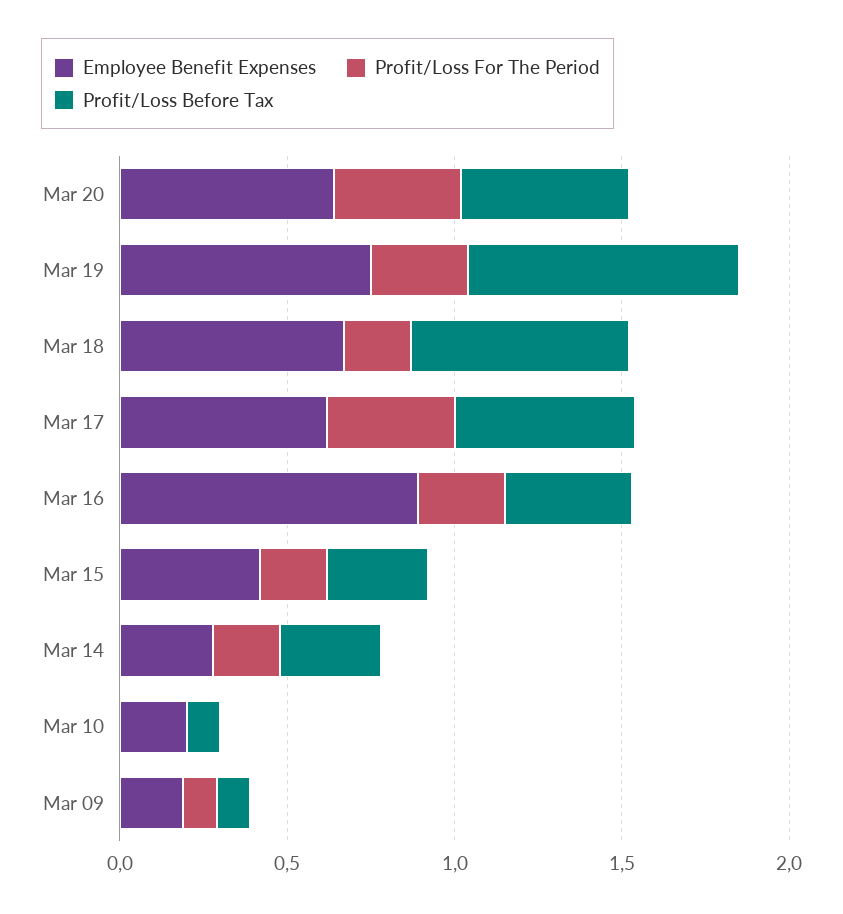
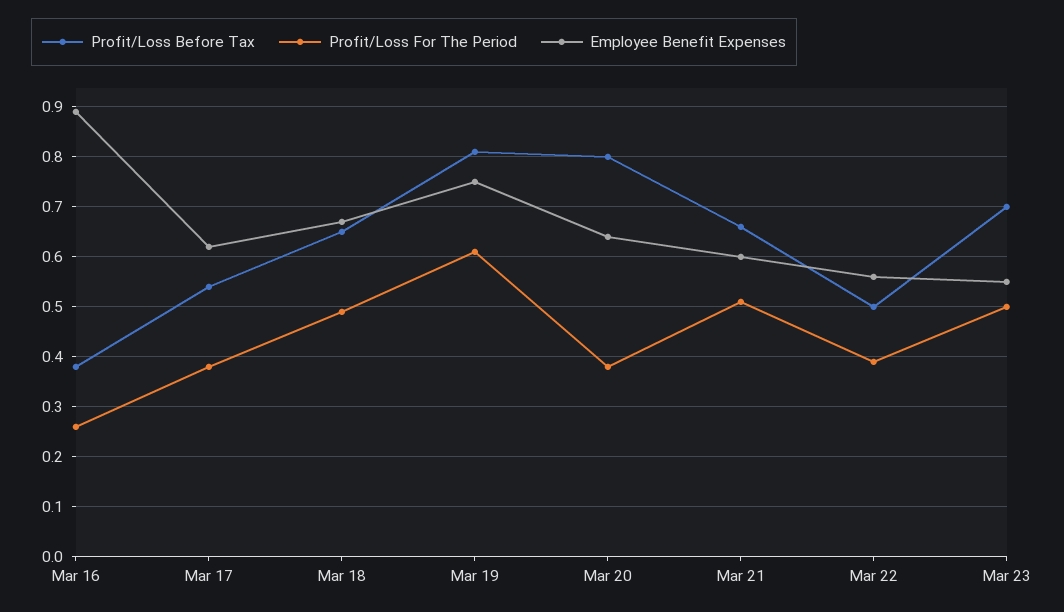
Profit/Loss Before Tax, Mar 20: 0.5 -> 0.8
Profit/Loss For The Period, Mar 19: 0.3 -> 0.6
Profit/Loss For The Period, Mar 18: 0.2 -> 0.5
Employee Benefit Expenses, Mar 15: 0.4 -> none
Profit/Loss For The Period, Mar 15: 0.2 -> none
Profit/Loss Before Tax, Mar 15: 0.3 -> none
Employee Benefit Expenses, Mar 14: 0.3 -> none
Profit/Loss For The Period, Mar 14: 0.2 -> none
Profit/Loss Before Tax, Mar 14: 0.3 -> none
Employee Benefit Expenses, Mar 10: 0.2 -> none
Profit/Loss For The Period, Mar 10: 0 -> none
Profit/Loss Before Tax, Mar 10: 0.1 -> none
Employee Benefit Expenses, Mar 09: 0.2 -> none
Profit/Loss For The Period, Mar 09: 0.1 -> none
Profit/Loss Before Tax, Mar 09: 0.1 -> none
Profit/Loss Before Tax, Mar 21: none -> 0.65
Profit/Loss For The Period, Mar 21: none -> 0.5
Employee Benefit Expenses, Mar 21: none -> 0.6
Profit/Loss Before Tax, Mar 22: none -> 0.5
Profit/Loss For The Period, Mar 22: none -> 0.4
Employee Benefit Expenses, Mar 22: none -> 0.55
Profit/Loss Before Tax, Mar 23: none -> 0.7
Profit/Loss For The Period, Mar 23: none -> 0.5
Employee Benefit Expenses, Mar 23: none -> 0.55

